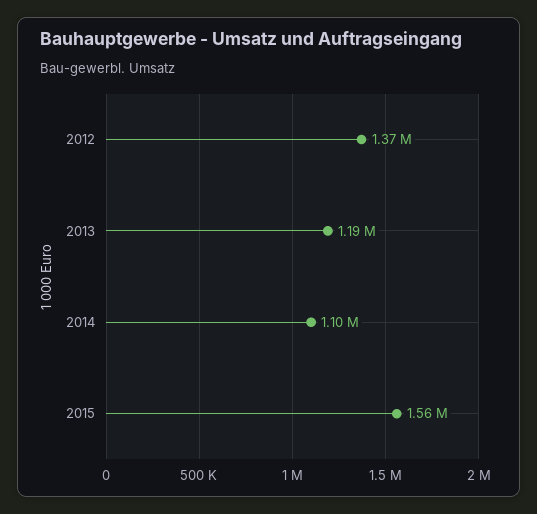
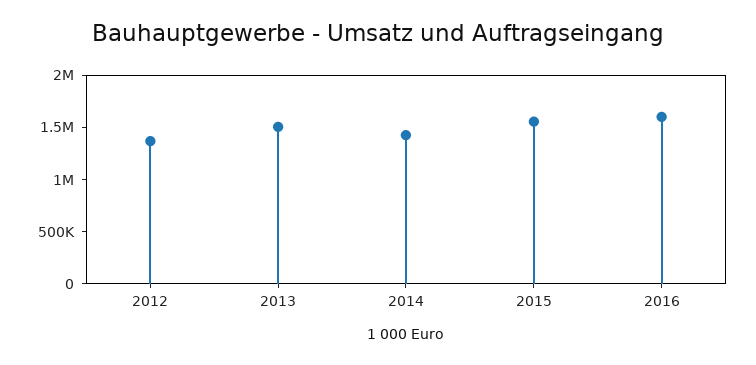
2013: 1190000 -> 1500000
2014: 1100000 -> 1400000
2016: none -> 1600000

